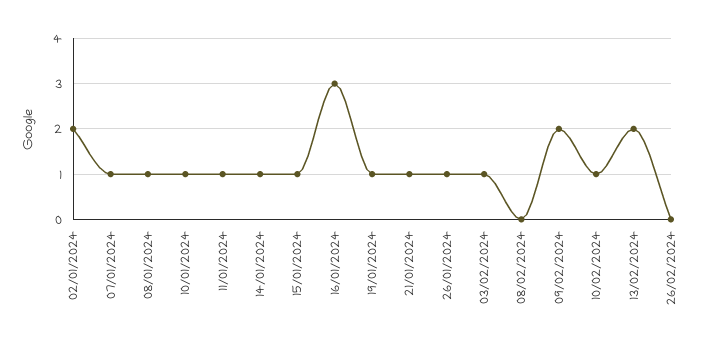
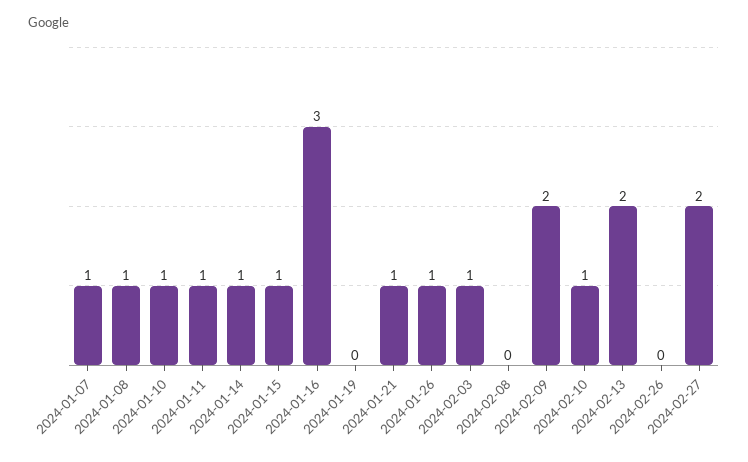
02/01/2024: 2 -> none
19/01/2024: 1 -> 0
2024-02-27: none -> 2

